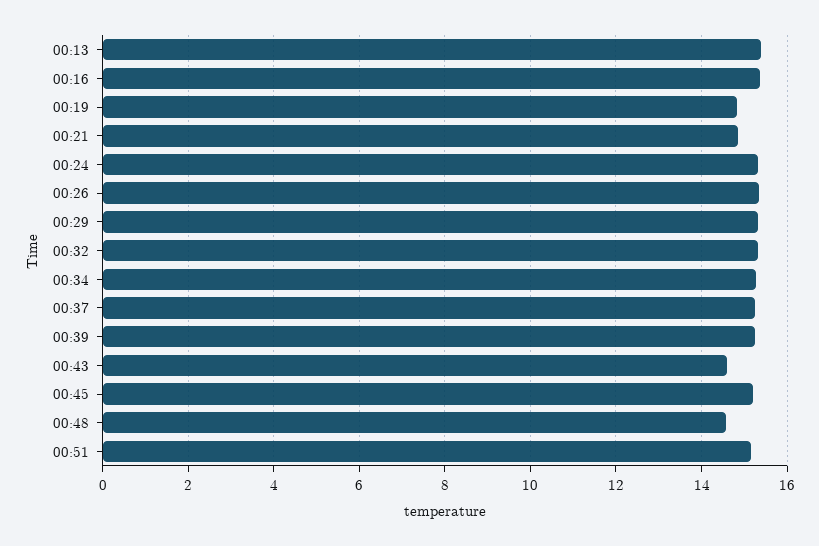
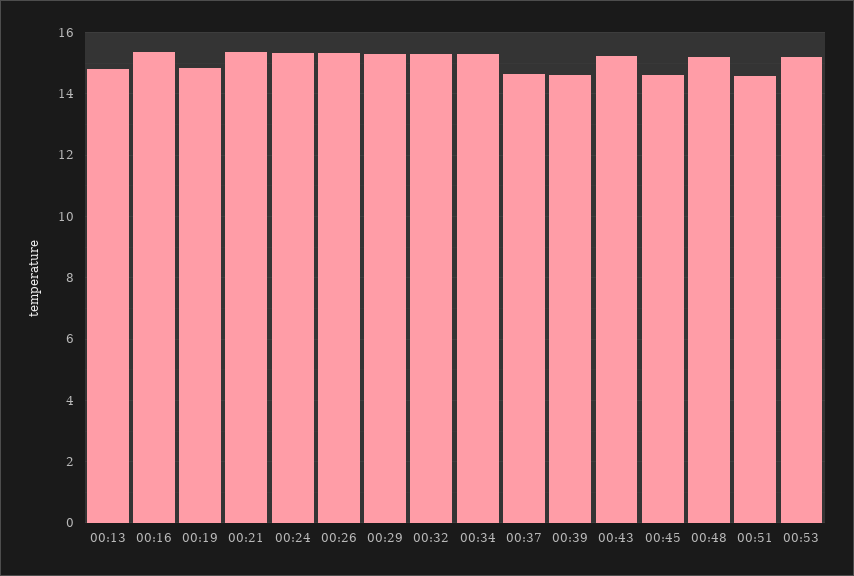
00:13: 15.4 -> 14.8
00:21: 14.8 -> 15.4
00:37: 15.2 -> 14.6
00:39: 15.2 -> 14.6
00:43: 14.6 -> 15.2
00:45: 15.2 -> 14.6
00:48: 14.6 -> 15.2
00:51: 15.2 -> 14.6
00:53: none -> 15.2

